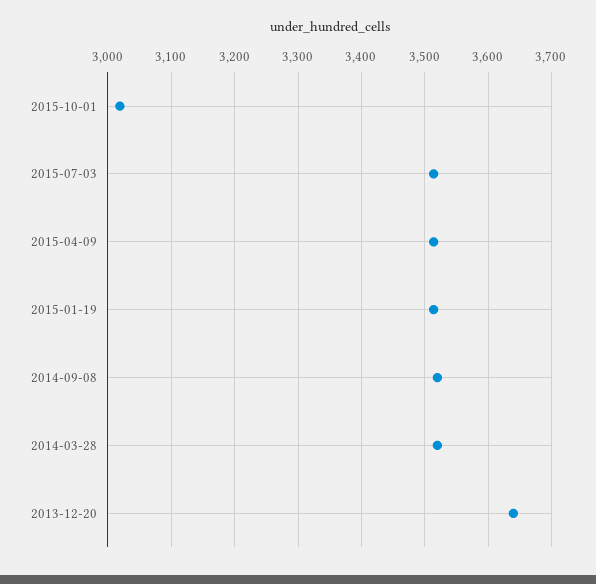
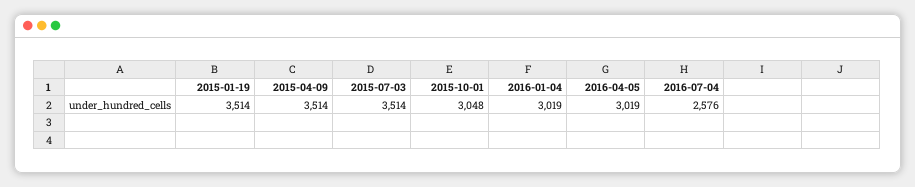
2015-10-01: 3020 -> 3048
2014-09-08: 3520 -> none
2014-03-28: 3520 -> none
2013-12-20: 3640 -> none
2016-01-04: none -> 3019
2016-04-05: none -> 3019
2016-07-04: none -> 2576

